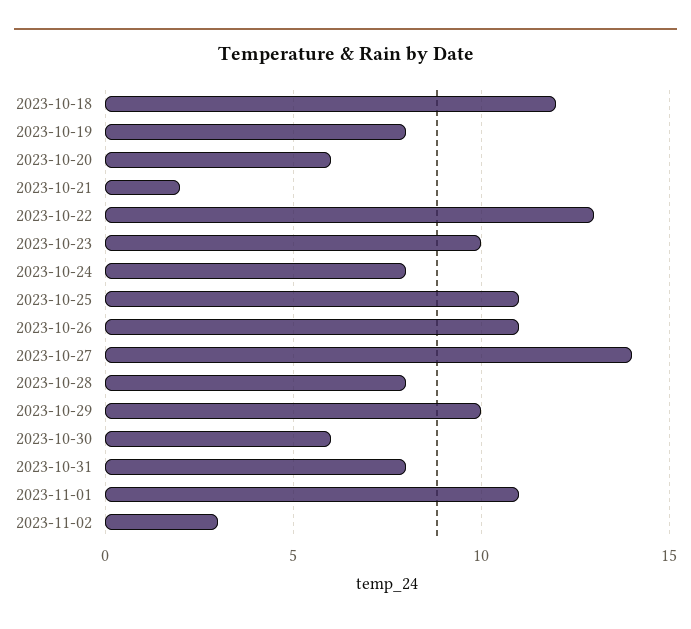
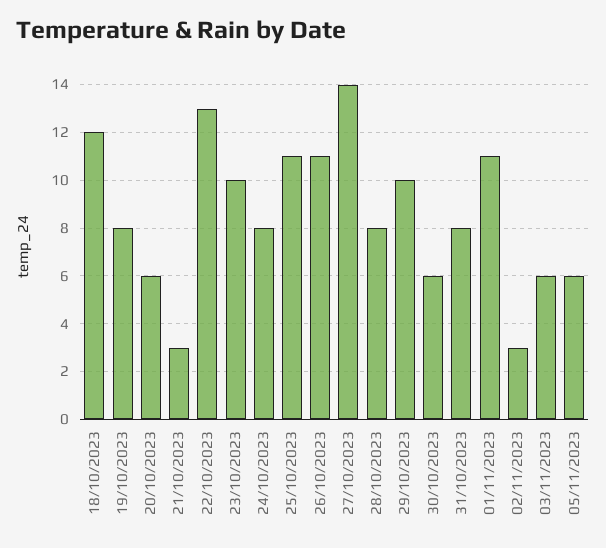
2023-10-21: 2 -> 3
03/11/2023: none -> 6
05/11/2023: none -> 6

